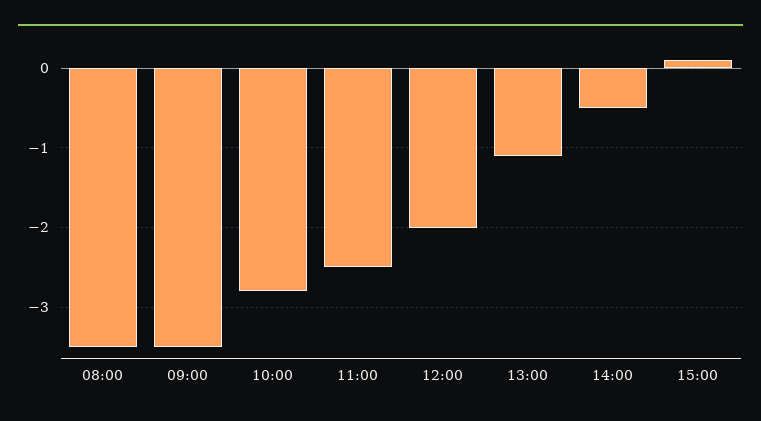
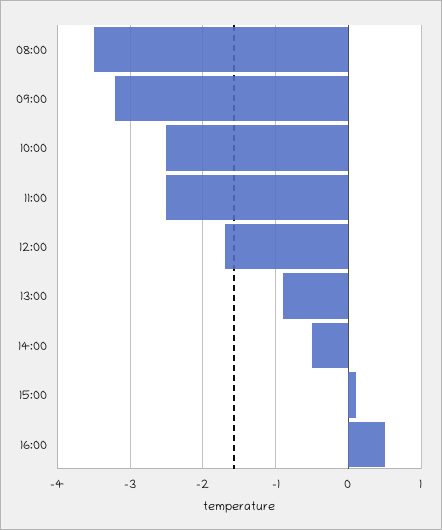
09:00: -3.5 -> -3.2
10:00: -2.8 -> -2.5
12:00: -2 -> -1.7
13:00: -1.1 -> -0.9
16:00: none -> 0.5

